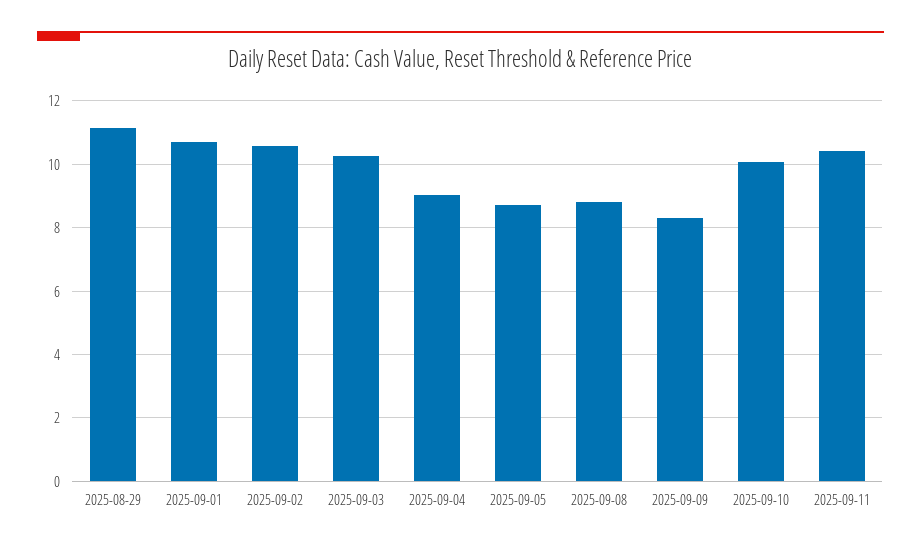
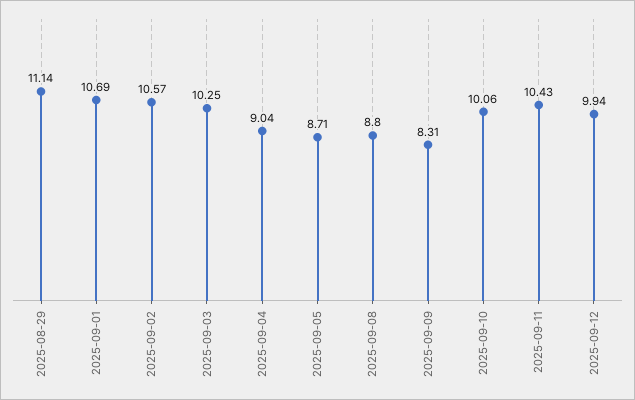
2025-09-12: none -> 9.94

